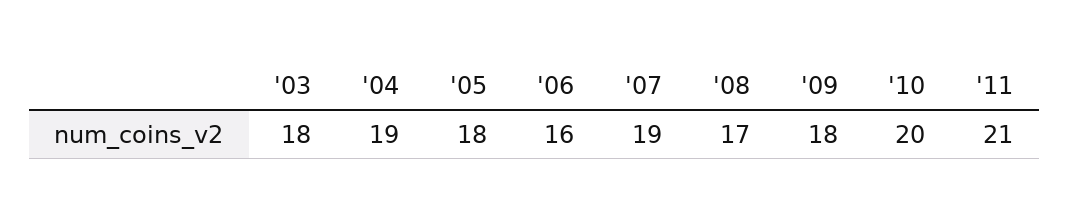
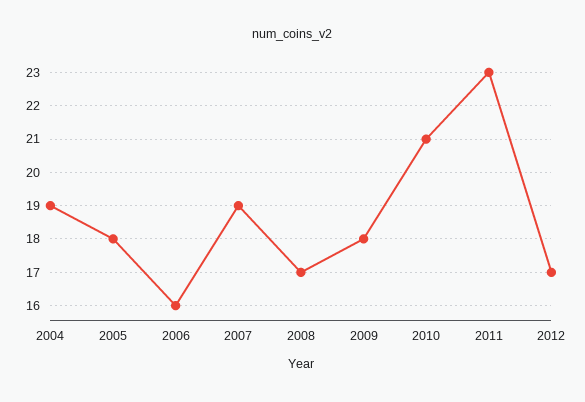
'03: 18 -> none
'10: 20 -> 21
'11: 21 -> 23
2012: none -> 17

